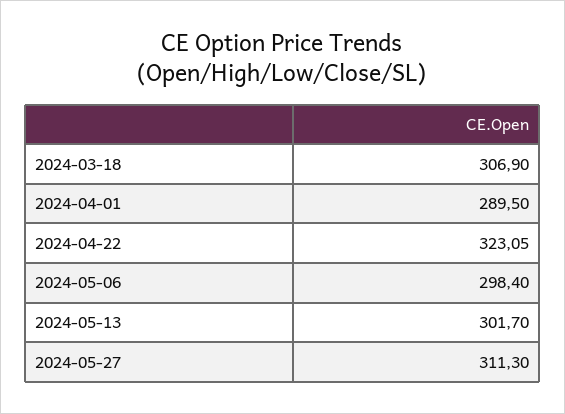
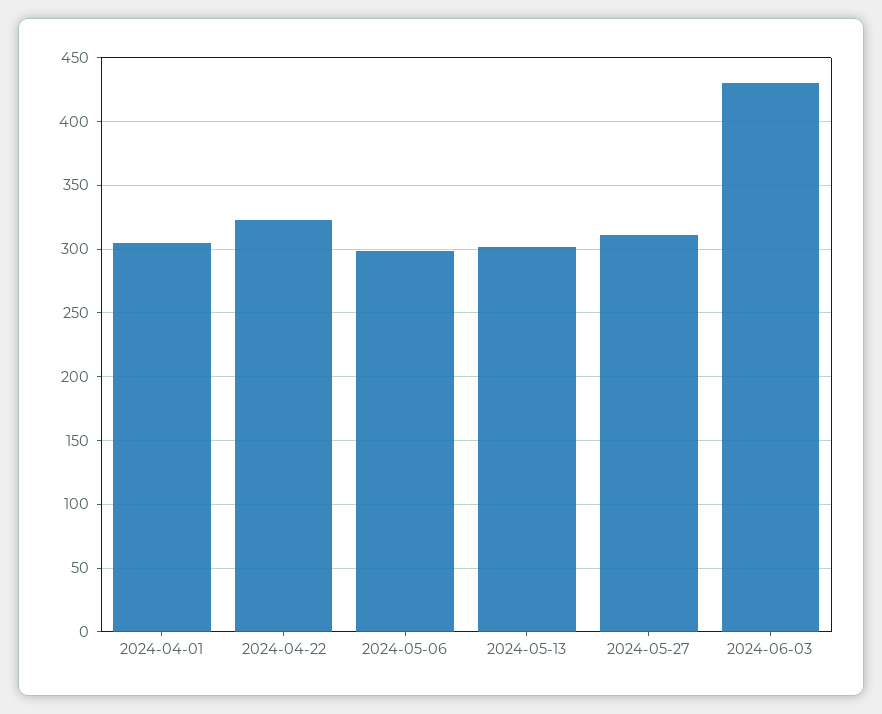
2024-03-18: 306.9 -> none
2024-04-01: 289.5 -> 305
2024-06-03: none -> 430

